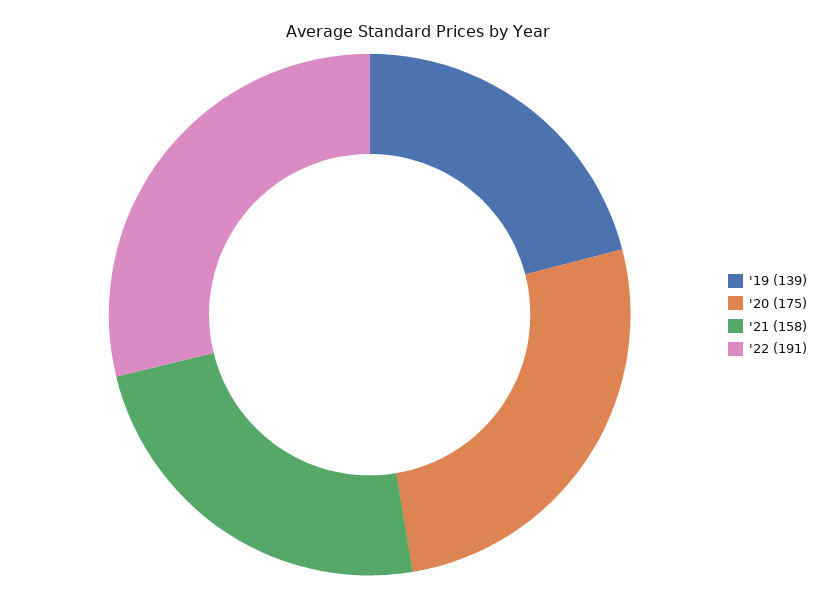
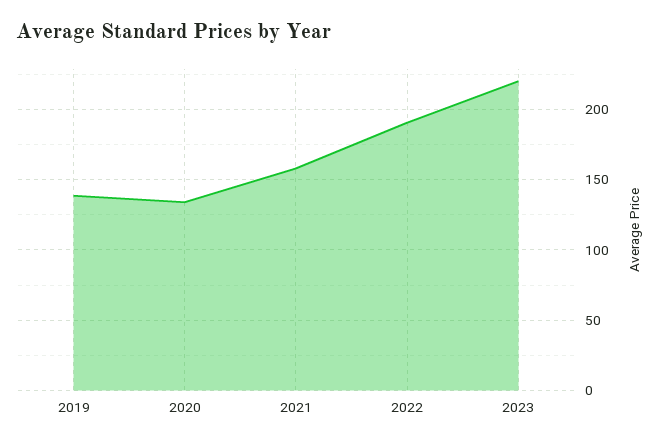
'20: 175 -> 135
2023: none -> 220

